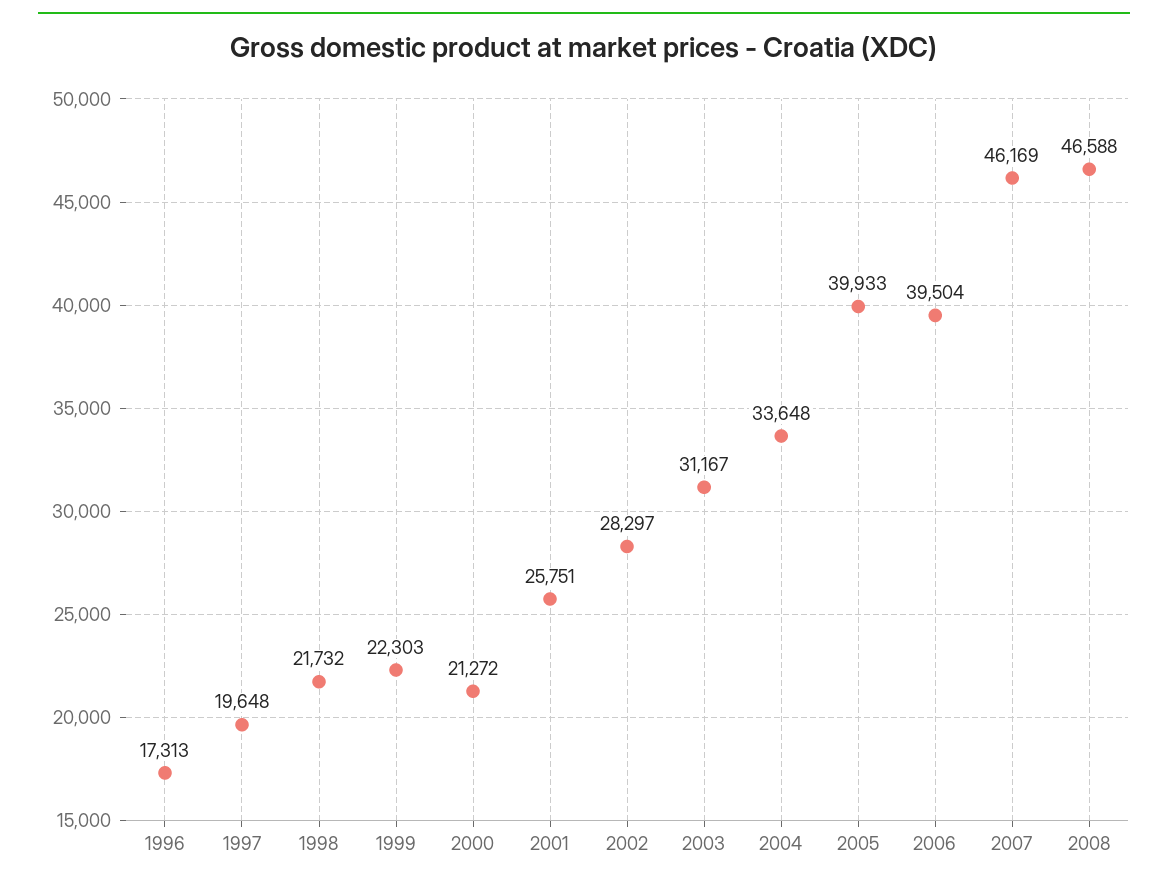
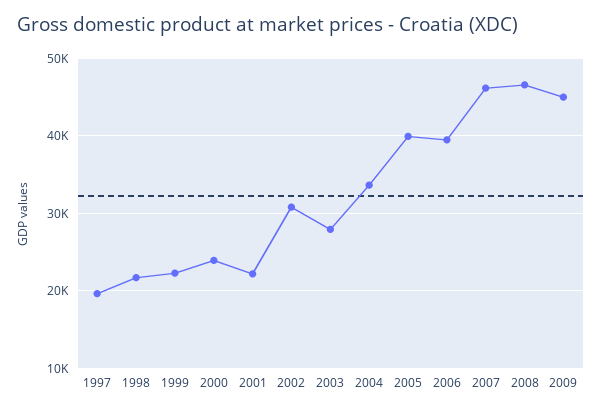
1996: 17313 -> none
2000: 21272 -> 24000
2001: 25751 -> 22000
2002: 28297 -> 31000
2003: 31167 -> 28000
2009: none -> 45000

